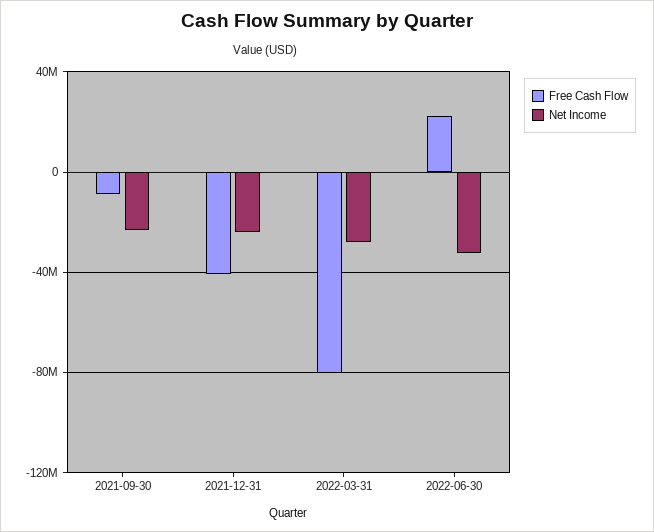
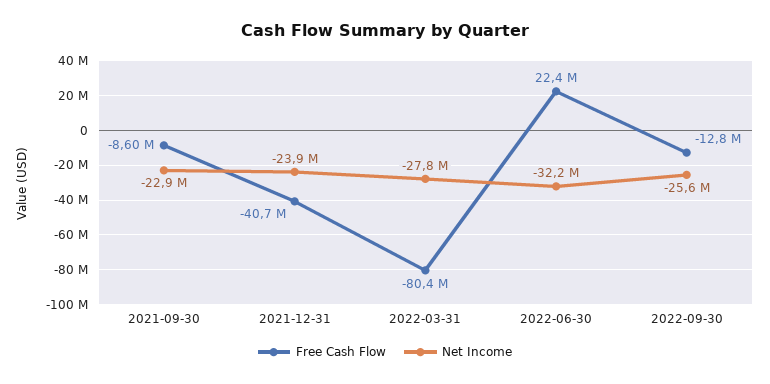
Free Cash Flow, 2022-09-30: none -> -12800000
Net Income, 2022-09-30: none -> -25600000

